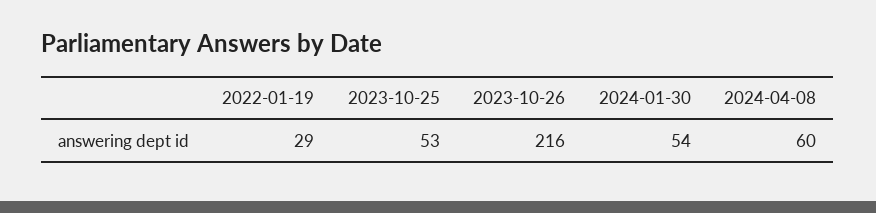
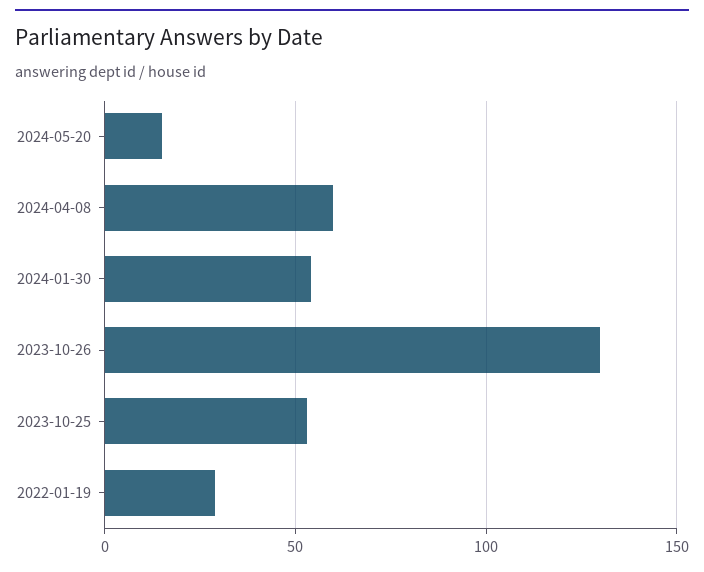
2023-10-26: 216 -> 130
2024-05-20: none -> 15

